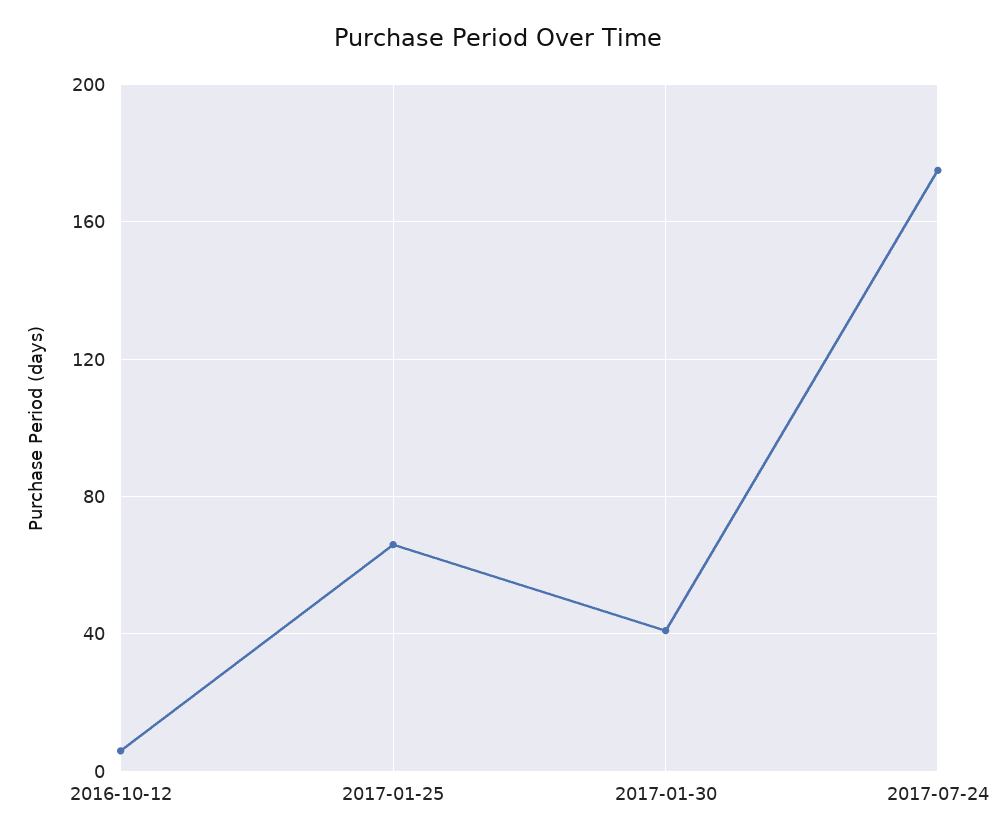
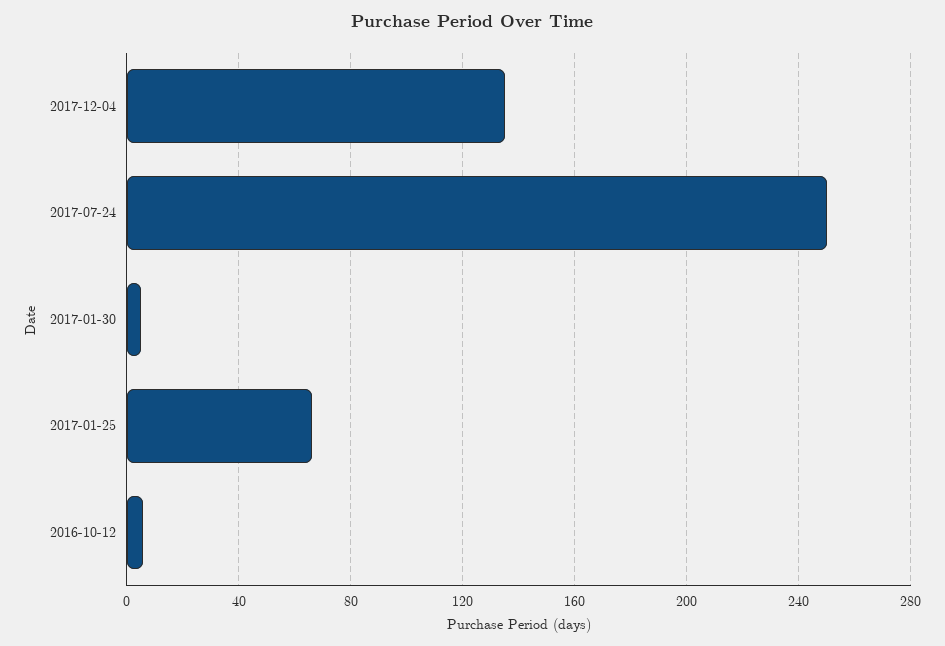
2017-01-30: 40 -> 5
2017-07-24: 175 -> 250
2017-12-04: none -> 135

